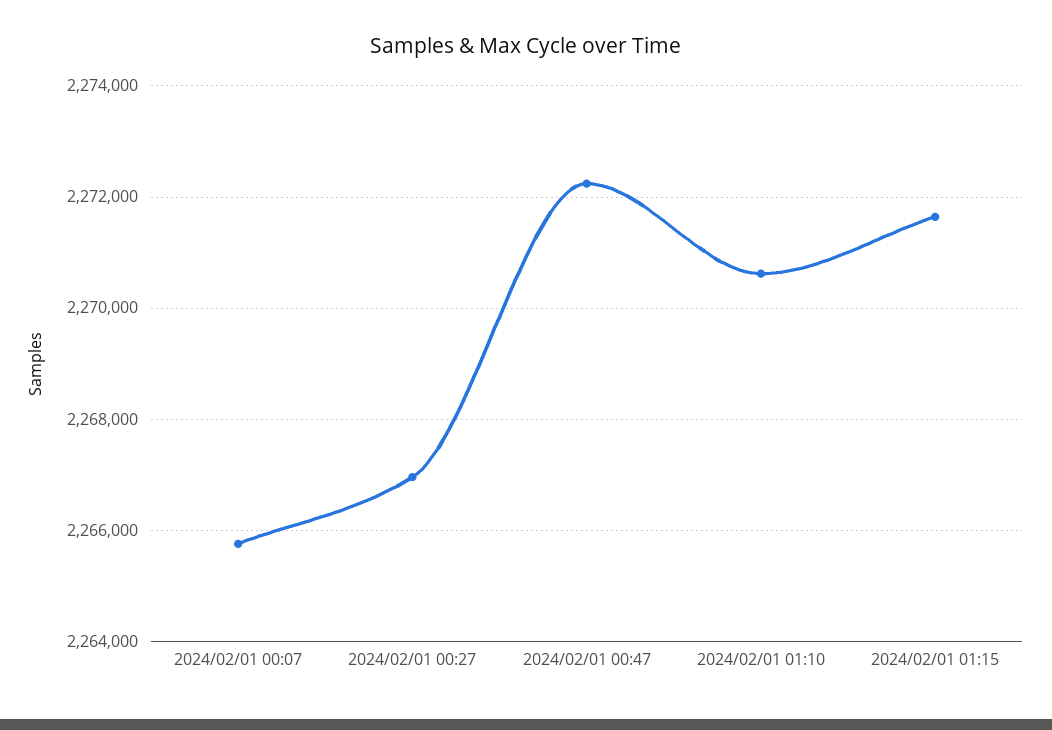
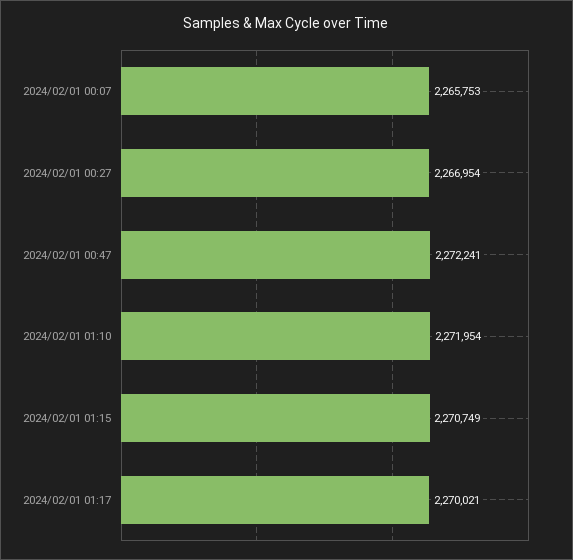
2024/02/01 01:10: 2270600 -> 2271954
2024/02/01 01:15: 2271600 -> 2270749
2024/02/01 01:17: none -> 2270021

